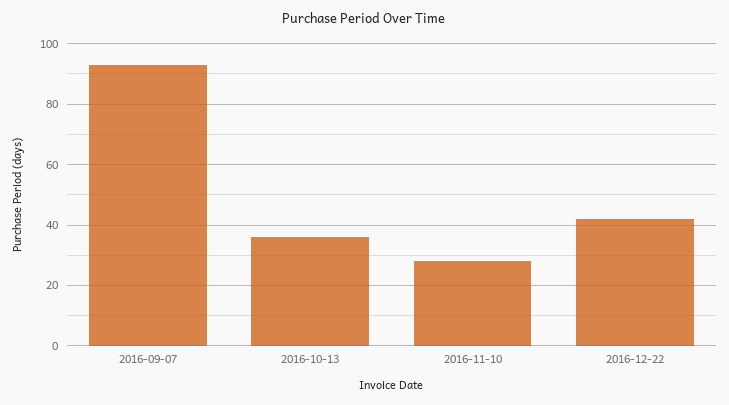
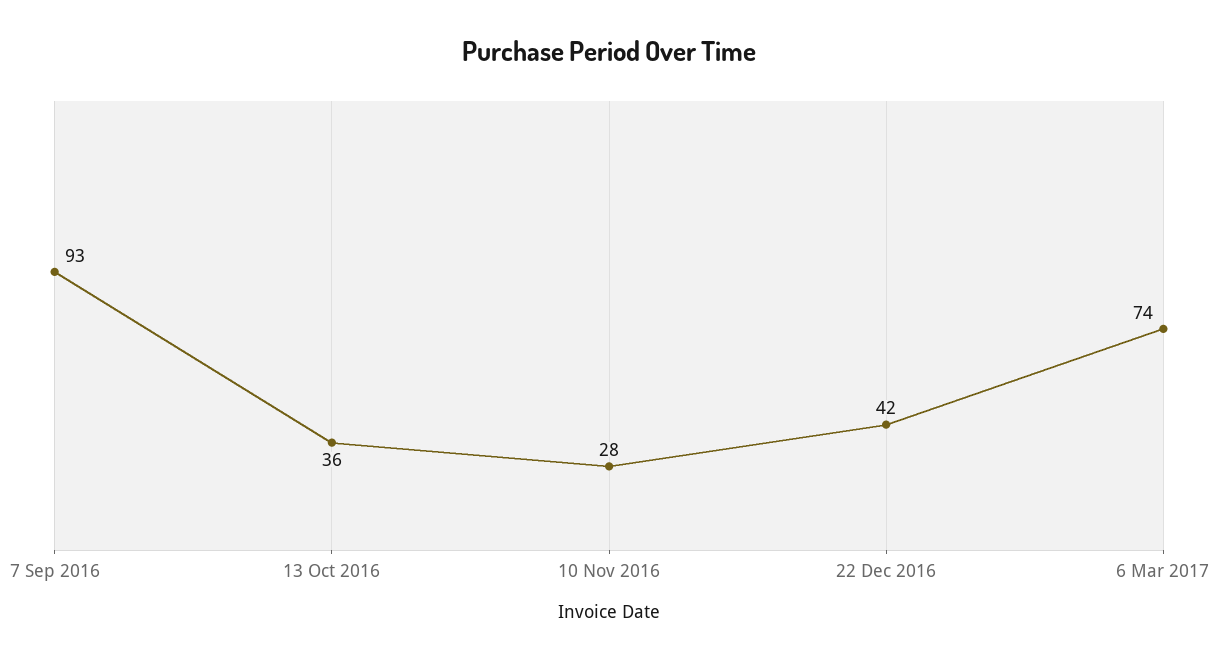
6 Mar 2017: none -> 74

